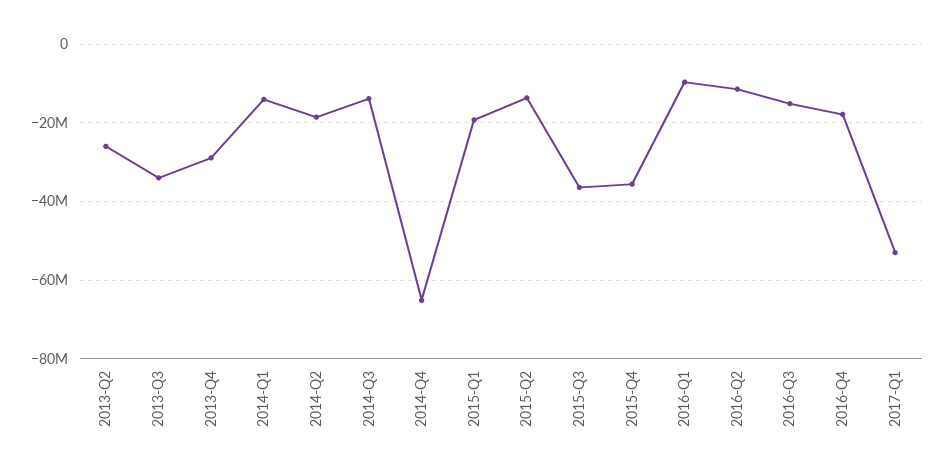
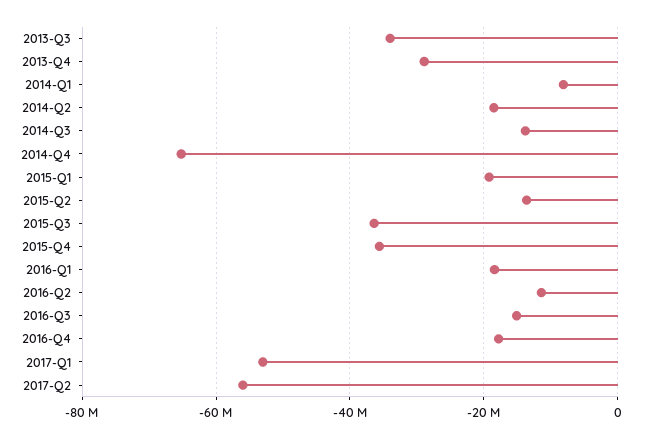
2013-Q2: -26000000 -> none
2014-Q1: -14000000 -> -8000000
2016-Q1: -10000000 -> -18000000
2017-Q2: none -> -56000000

